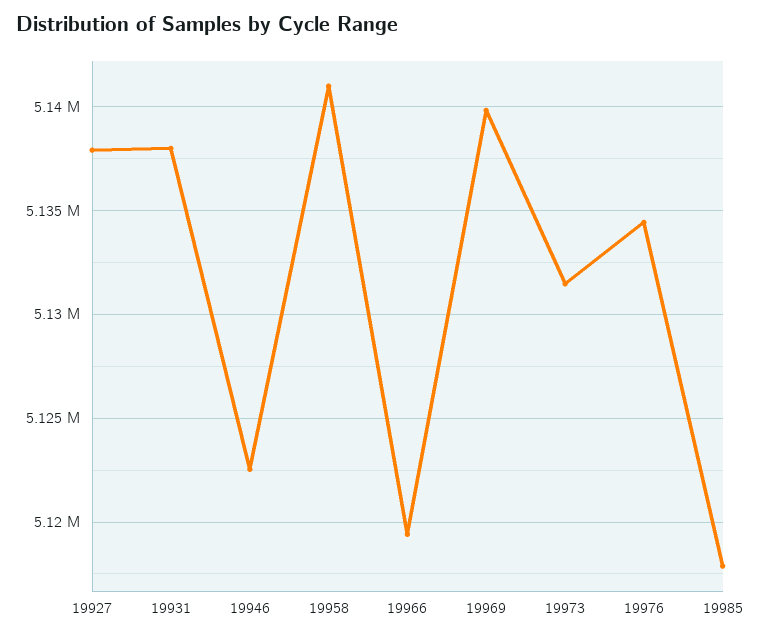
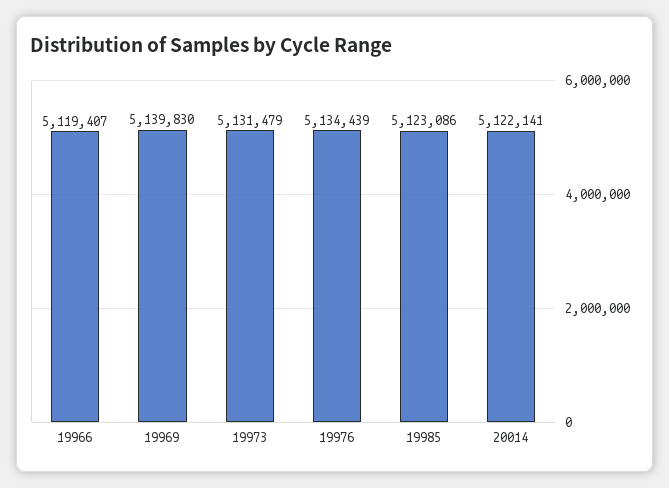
19927: 5138000 -> none
19931: 5138000 -> none
19946: 5122500 -> none
19958: 5141000 -> none
19985: 5118000 -> 5123086
20014: none -> 5122141

